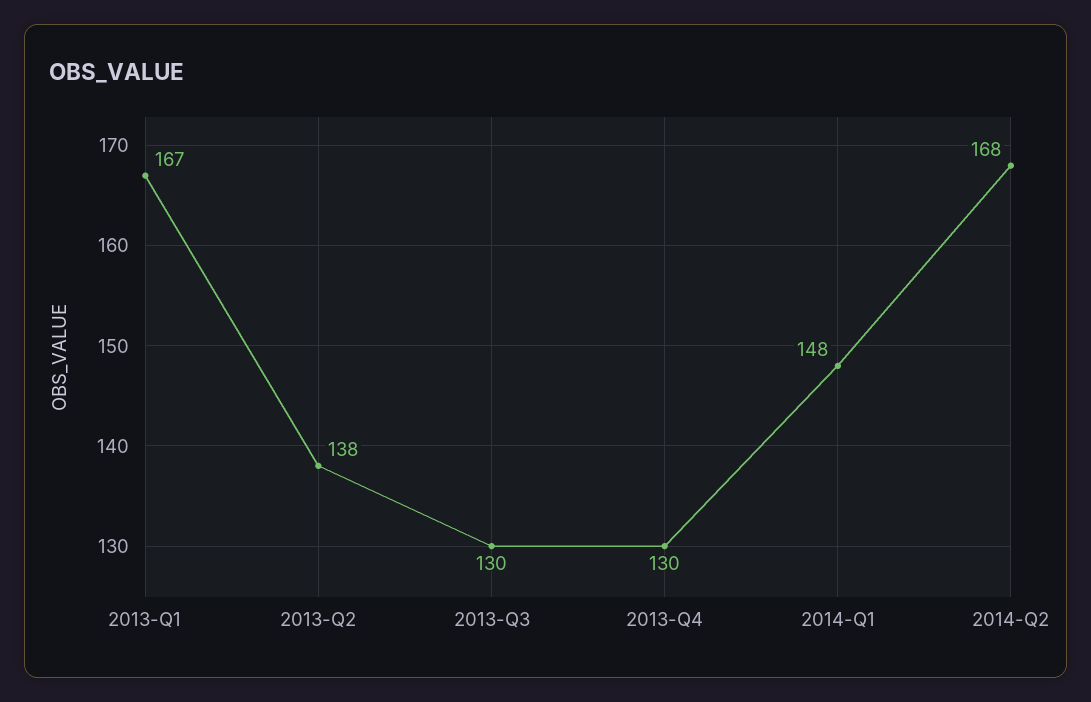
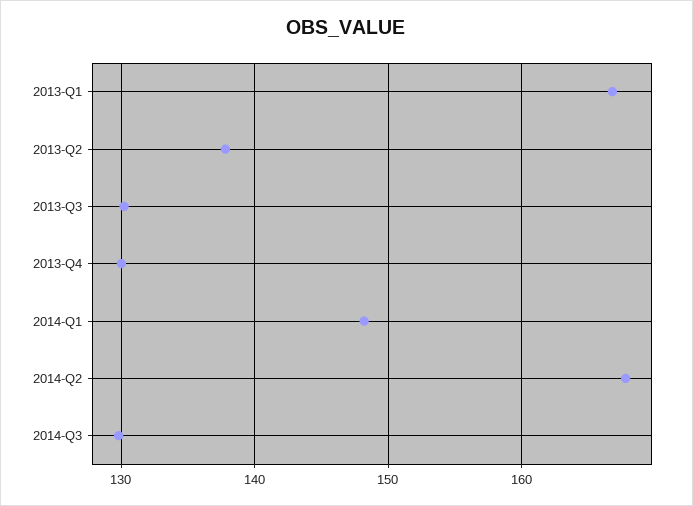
2014-Q3: none -> 130

